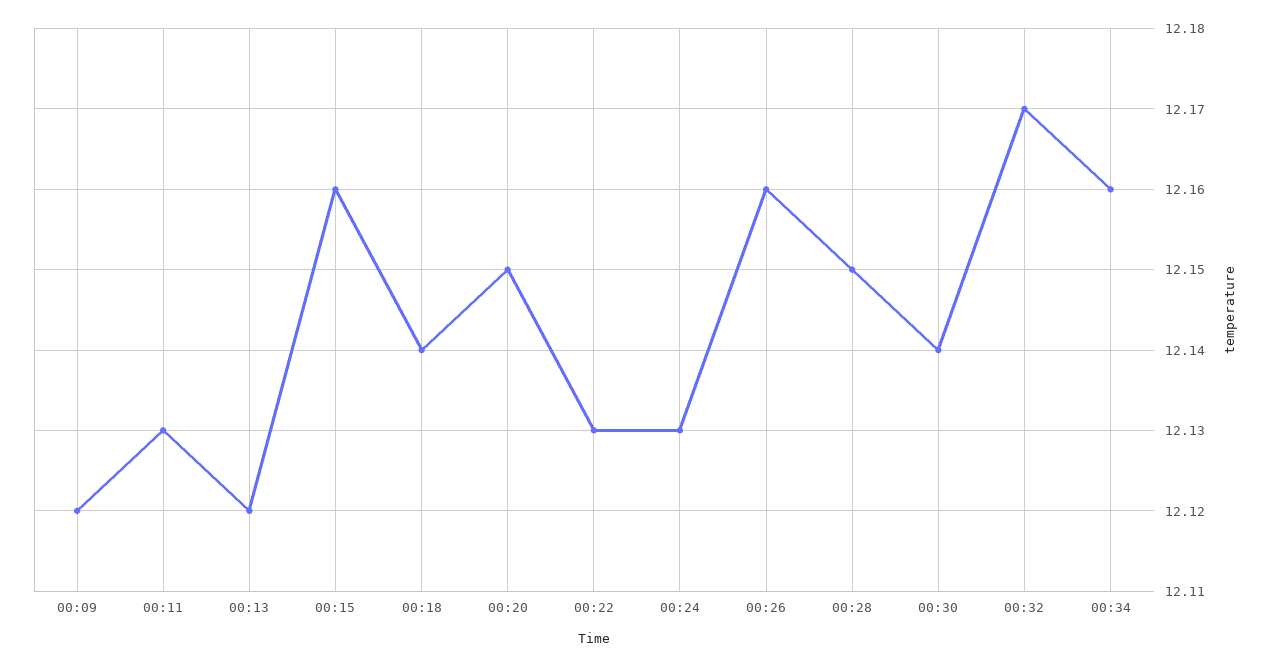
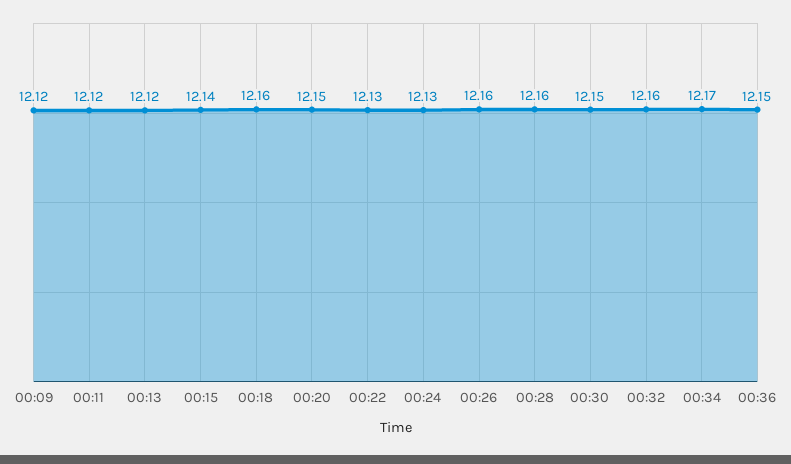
00:11: 12.13 -> 12.12
00:15: 12.16 -> 12.14
00:18: 12.14 -> 12.16
00:28: 12.15 -> 12.16
00:30: 12.14 -> 12.15
00:32: 12.17 -> 12.16
00:34: 12.16 -> 12.17
00:36: none -> 12.15

